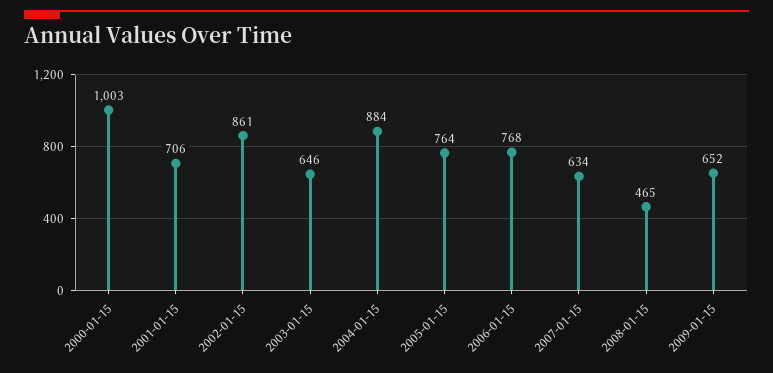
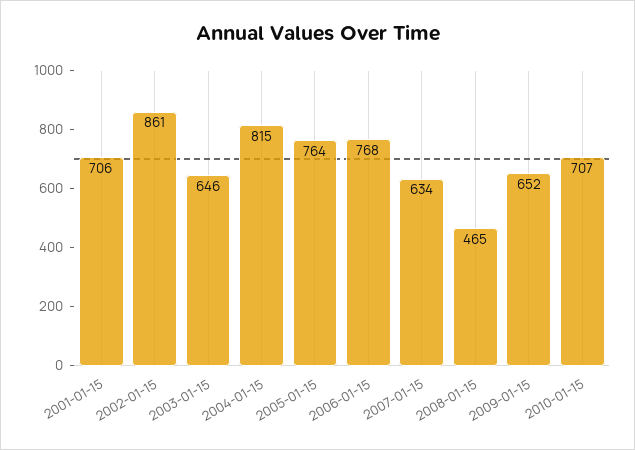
2000-01-15: 1003 -> none
2004-01-15: 884 -> 815
2010-01-15: none -> 707

